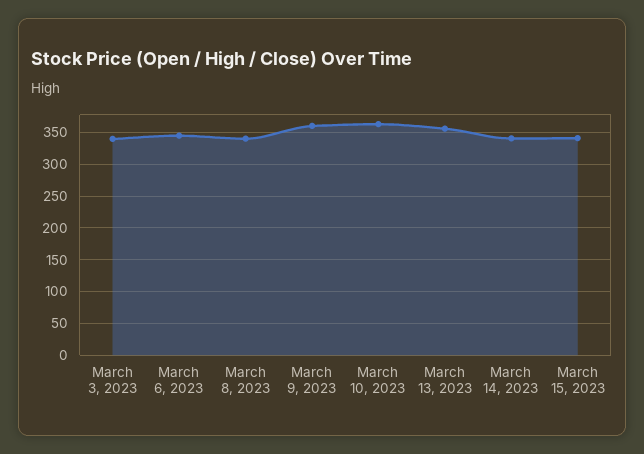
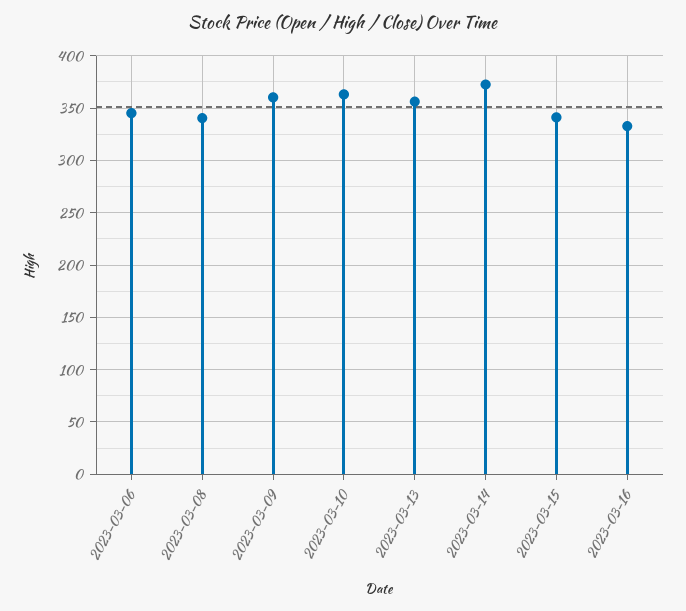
March 3, 2023: 340 -> none
March 14, 2023: 340 -> 370
2023-03-16: none -> 330

